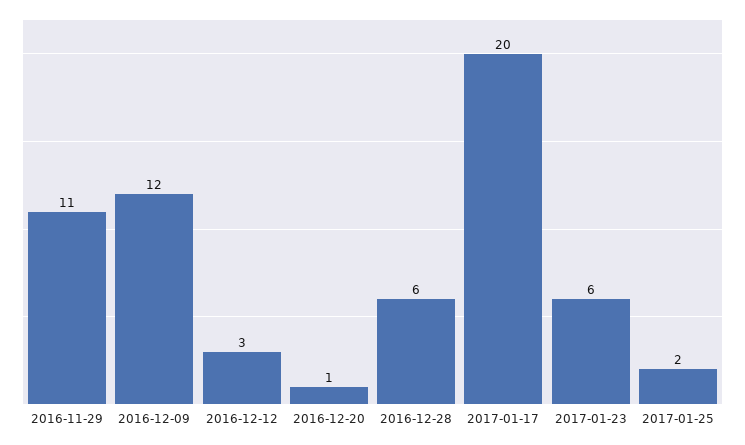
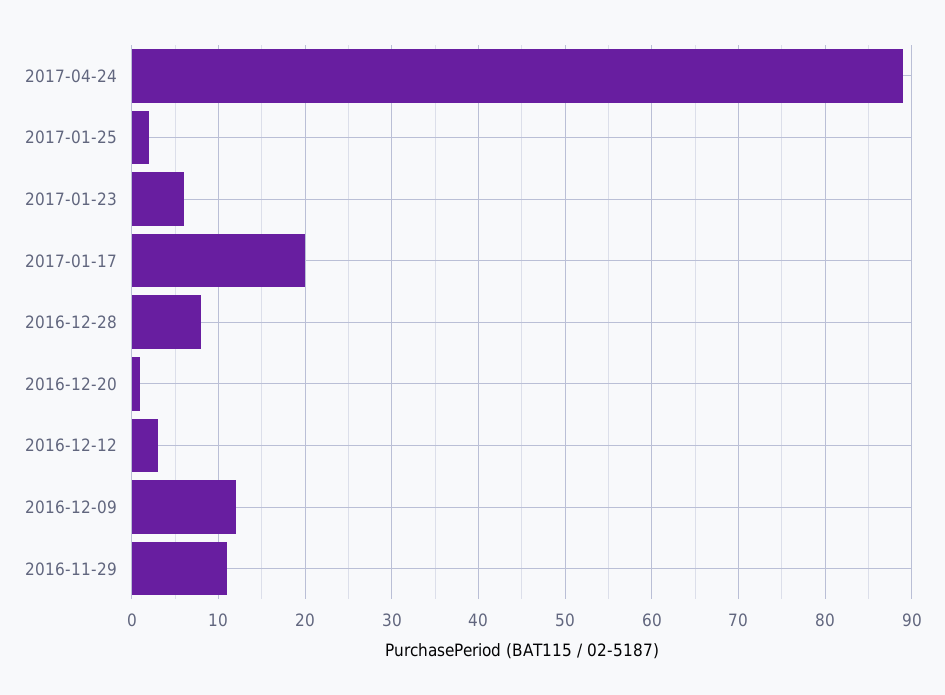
2016-12-28: 6 -> 8
2017-04-24: none -> 89

